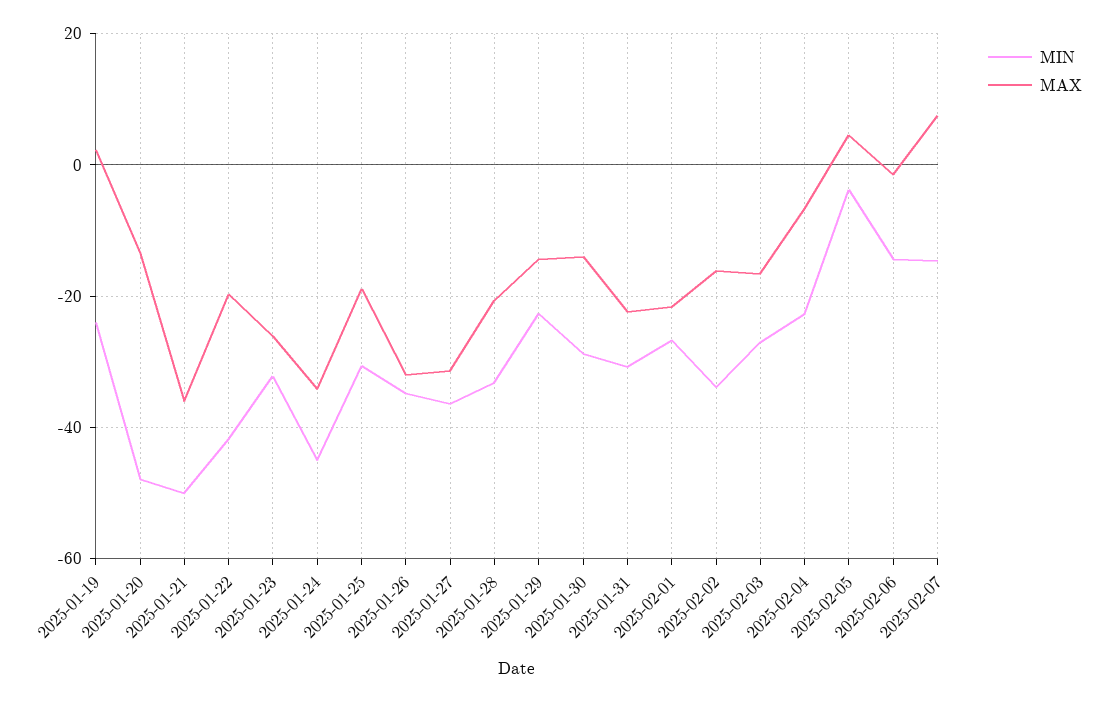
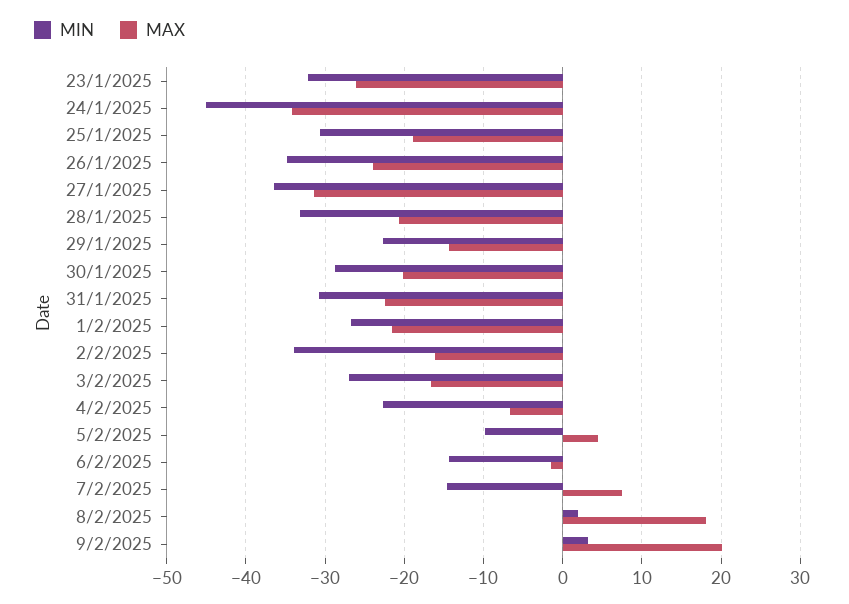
MIN, 2025-01-19: -24 -> none
MAX, 2025-01-19: 2 -> none
MIN, 2025-01-20: -48 -> none
MAX, 2025-01-20: -14 -> none
MIN, 2025-01-21: -50 -> none
MAX, 2025-01-21: -36 -> none
MIN, 2025-01-22: -42 -> none
MAX, 2025-01-22: -20 -> none
MAX, 2025-01-26: -32 -> -24
MAX, 2025-01-30: -14 -> -20
MIN, 2025-02-05: -4 -> -10
MIN, 8/2/2025: none -> 2
MAX, 8/2/2025: none -> 18
MIN, 9/2/2025: none -> 3
MAX, 9/2/2025: none -> 20

